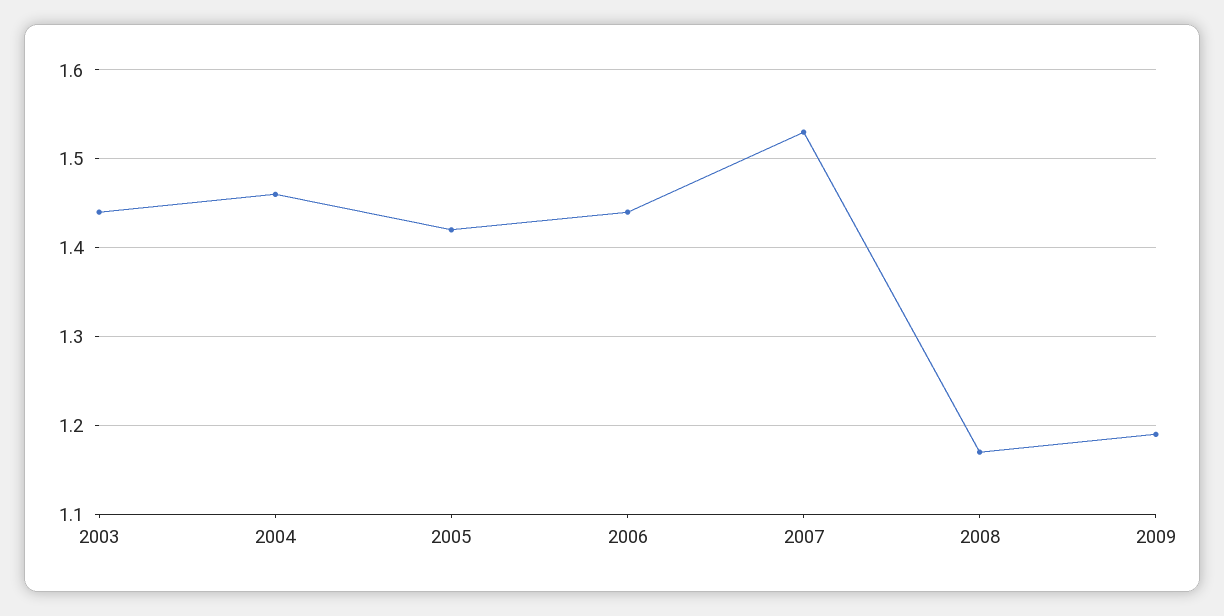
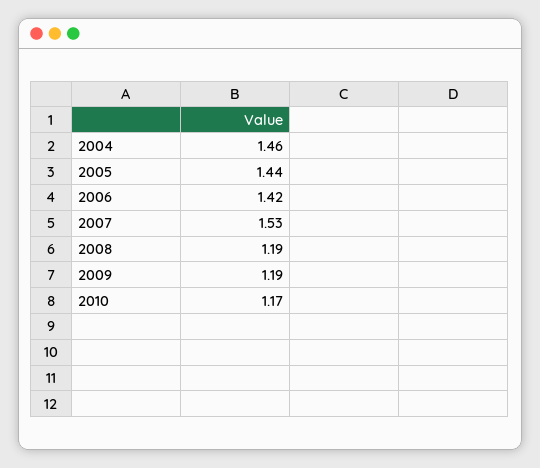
2003: 1.44 -> none
2005: 1.42 -> 1.44
2006: 1.44 -> 1.42
2008: 1.17 -> 1.19
2010: none -> 1.17

